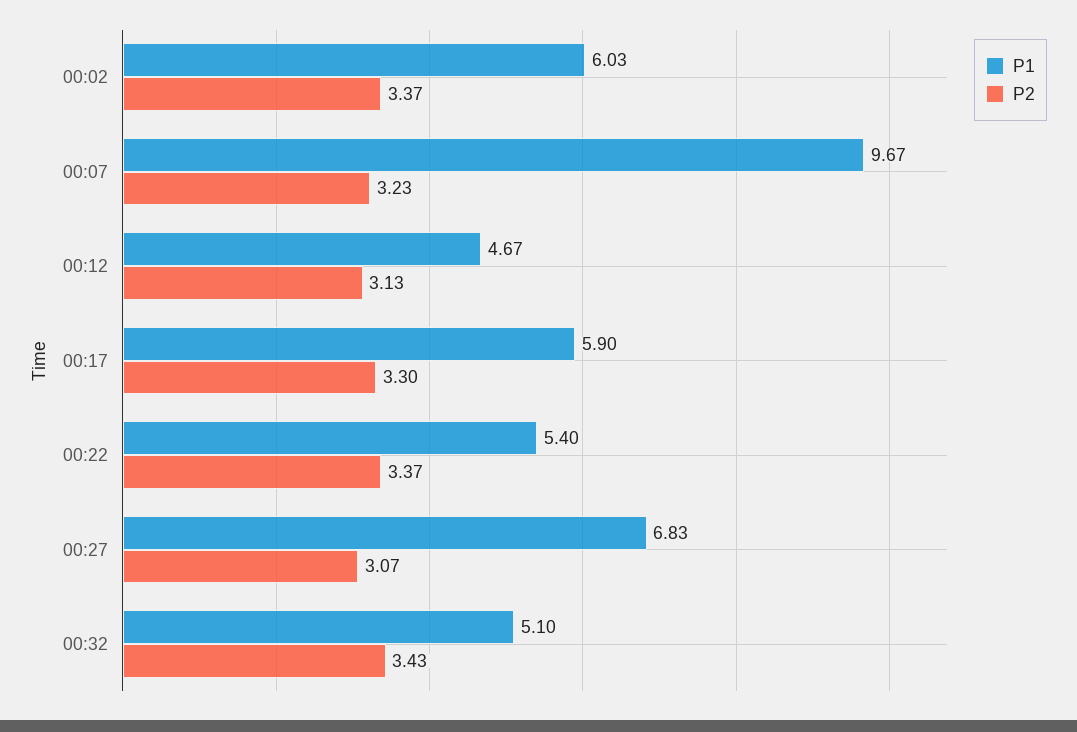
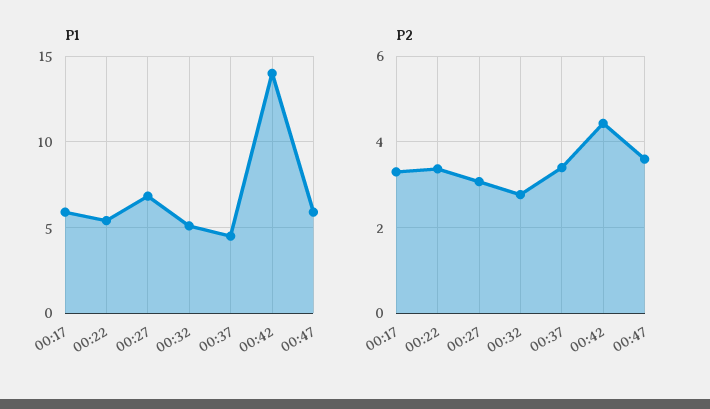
P1, 00:02: 6.03 -> none
P2, 00:02: 3.37 -> none
P1, 00:07: 9.67 -> none
P2, 00:07: 3.23 -> none
P1, 00:12: 4.67 -> none
P2, 00:12: 3.13 -> none
P2, 00:32: 3.43 -> 2.8
P1, 00:37: none -> 4.5
P1, 00:42: none -> 14
P1, 00:47: none -> 6
P2, 00:37: none -> 3.4
P2, 00:42: none -> 4.4
P2, 00:47: none -> 3.6

